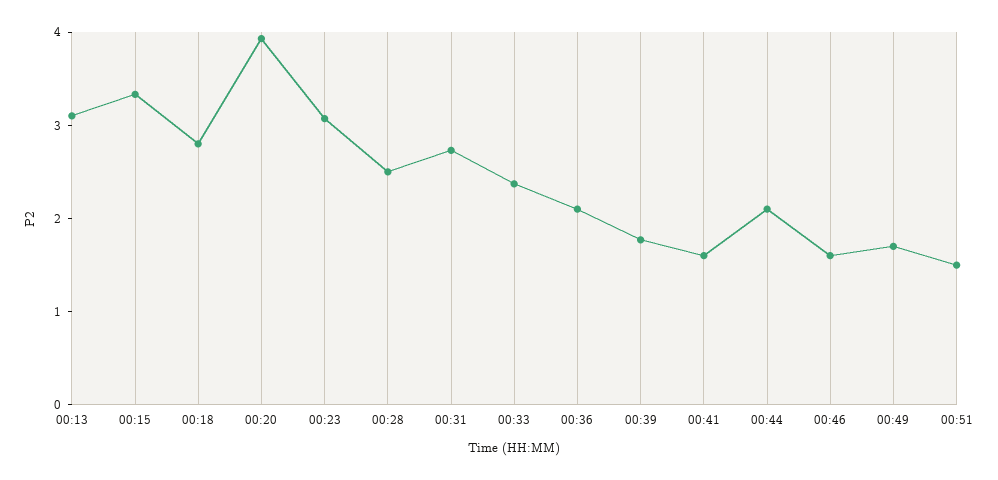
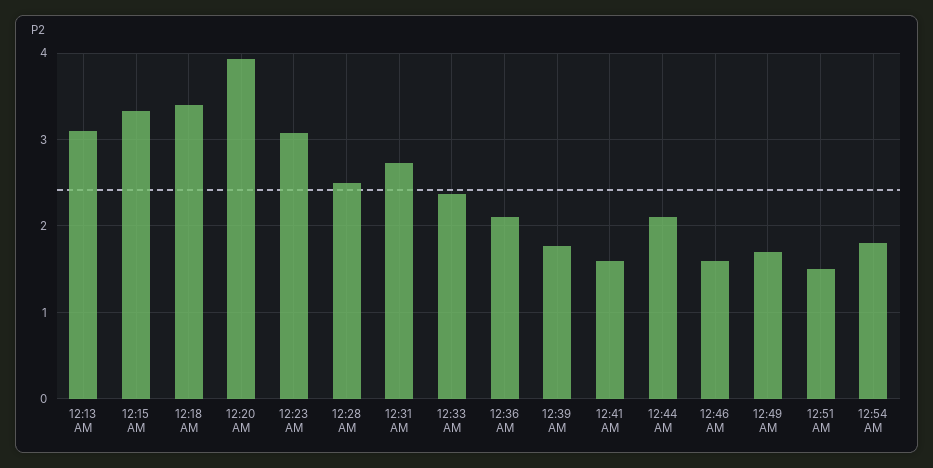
00:18: 2.8 -> 3.4
12:54 AM: none -> 1.8

